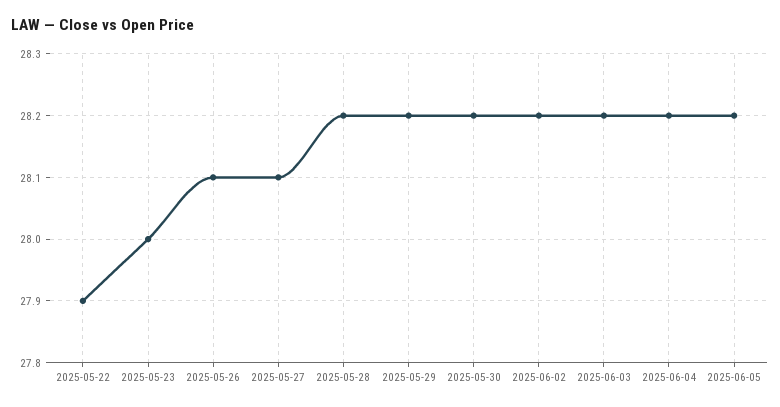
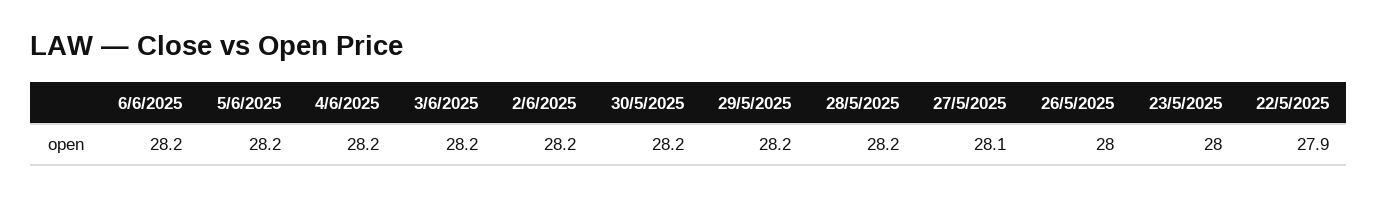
2025-05-26: 28.1 -> 28
6/6/2025: none -> 28.2

